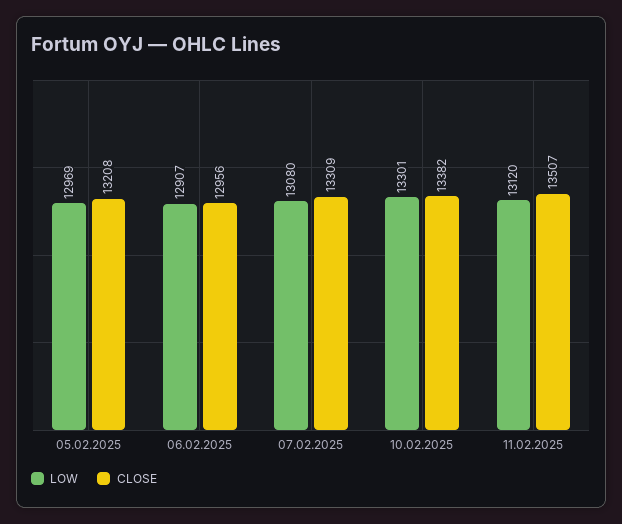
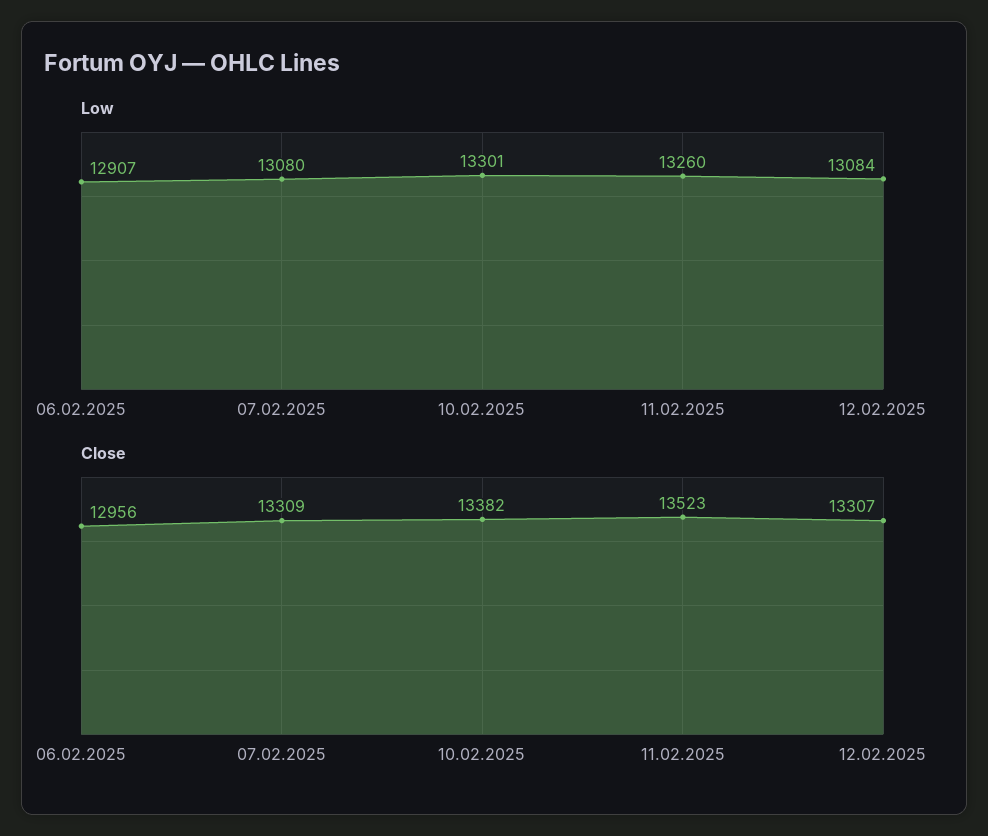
LOW, 05.02.2025: 12969 -> none
CLOSE, 05.02.2025: 13208 -> none
LOW, 11.02.2025: 13120 -> 13260
CLOSE, 11.02.2025: 13507 -> 13523
LOW, 12.02.2025: none -> 13084
CLOSE, 12.02.2025: none -> 13307

